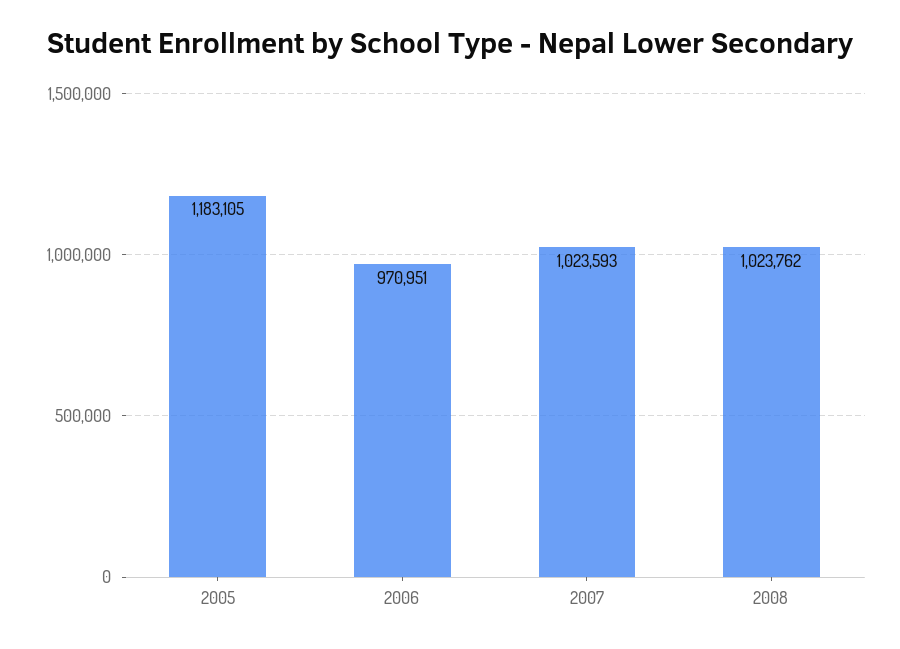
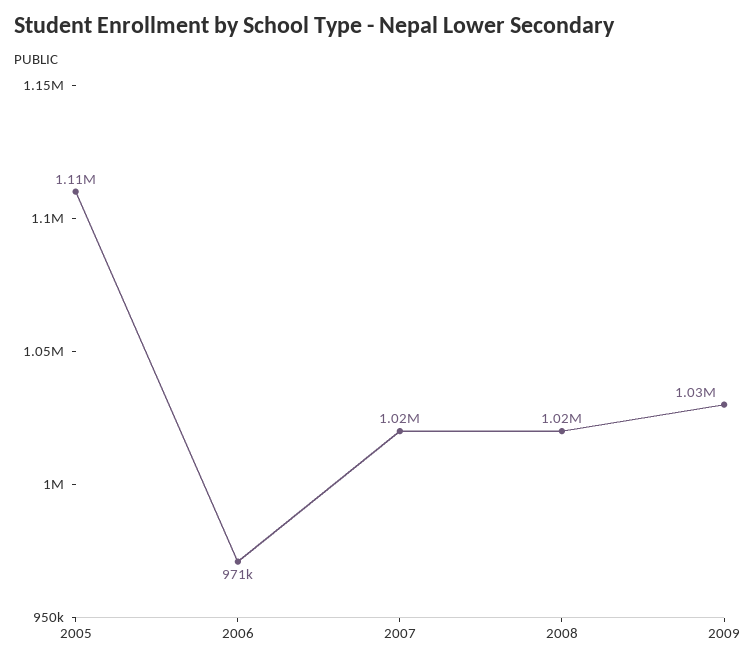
2005: 1183105 -> 1110000
2009: none -> 1030000

